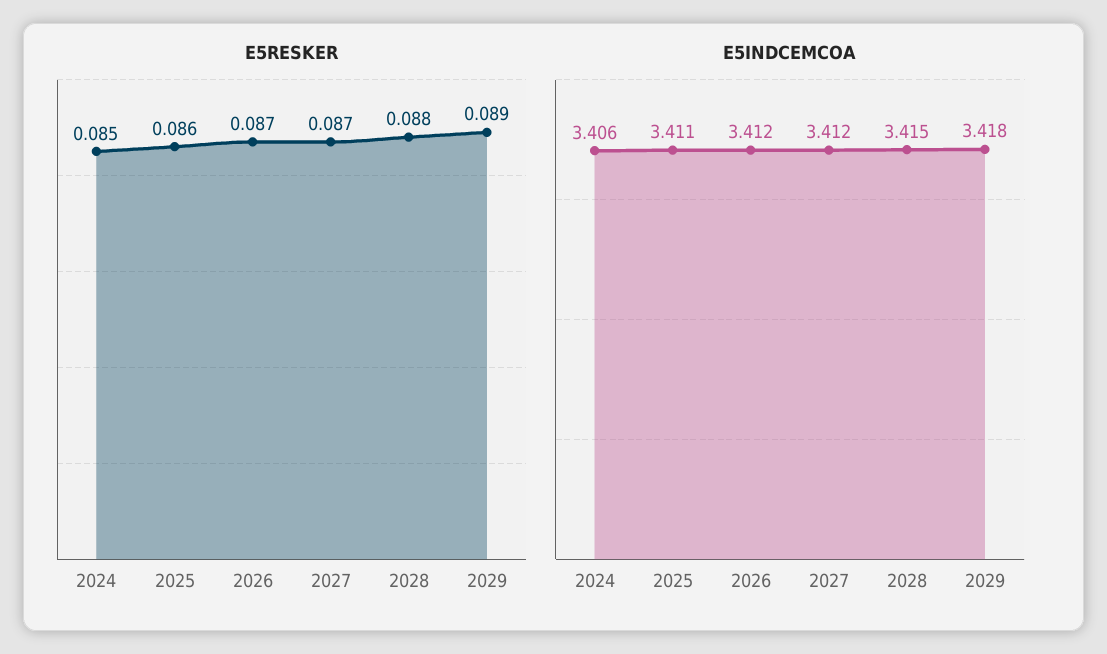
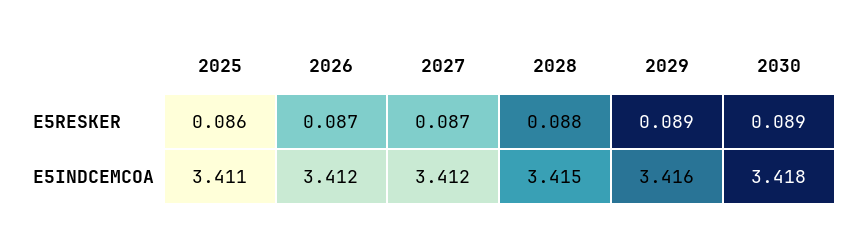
E5RESKER, 2024: 0.085 -> none
E5INDCEMCOA, 2024: 3.406 -> none
E5INDCEMCOA, 2029: 3.418 -> 3.416
E5RESKER, 2030: none -> 0.089
E5INDCEMCOA, 2030: none -> 3.418

